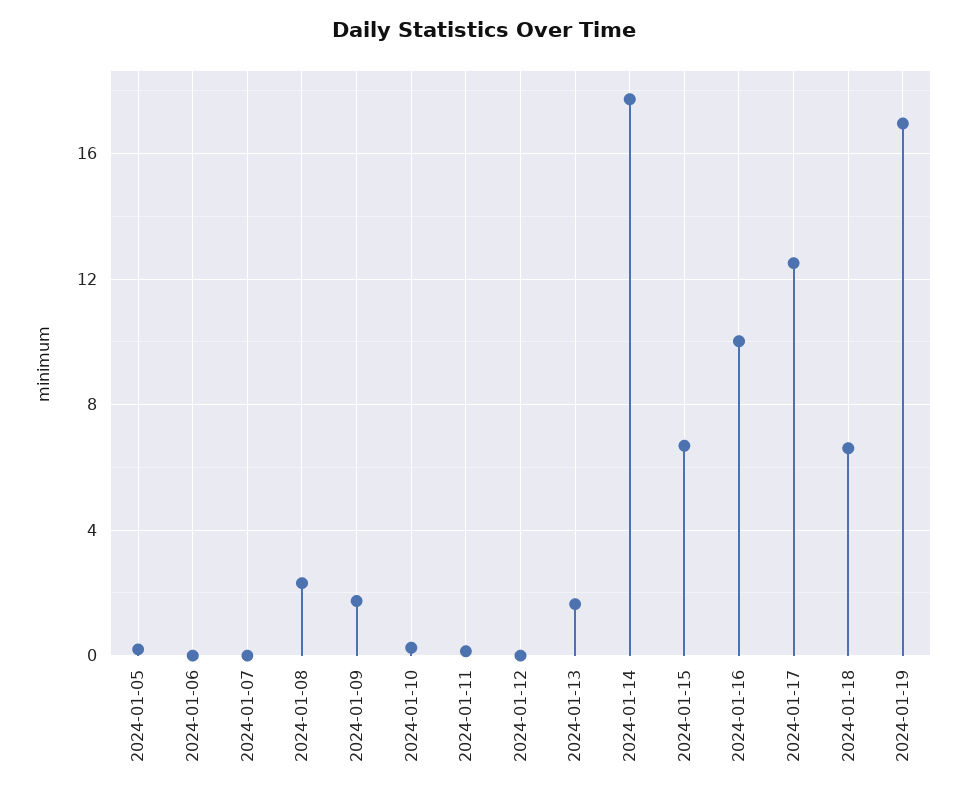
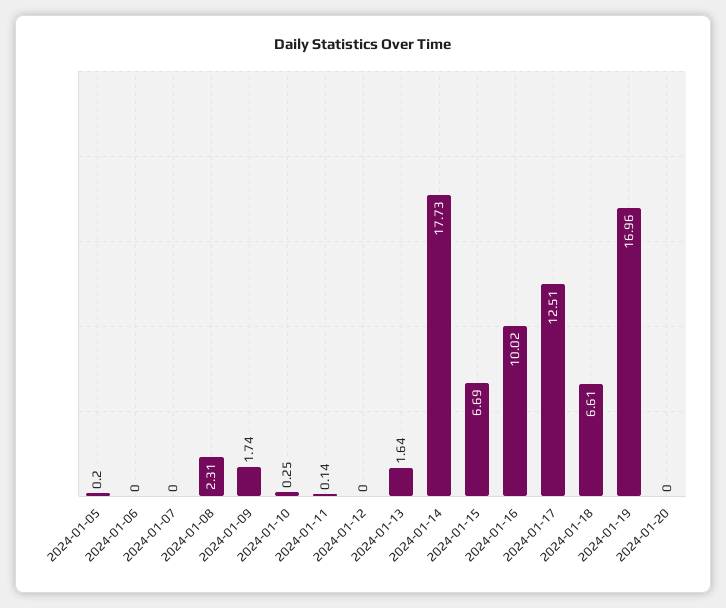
2024-01-20: none -> 0

